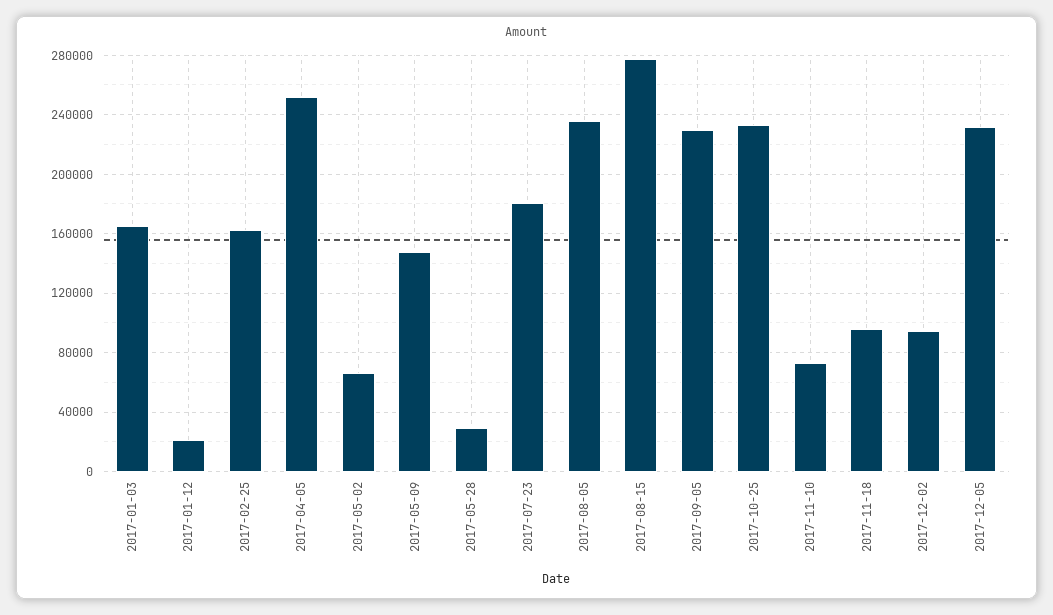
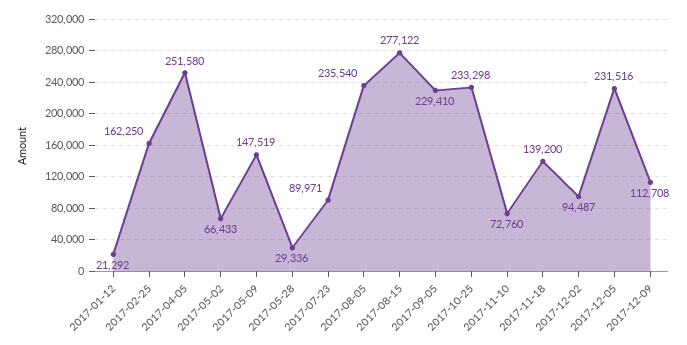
2017-01-03: 165000 -> none
2017-07-23: 180000 -> 89971
2017-11-18: 95000 -> 139200
2017-12-09: none -> 112708

